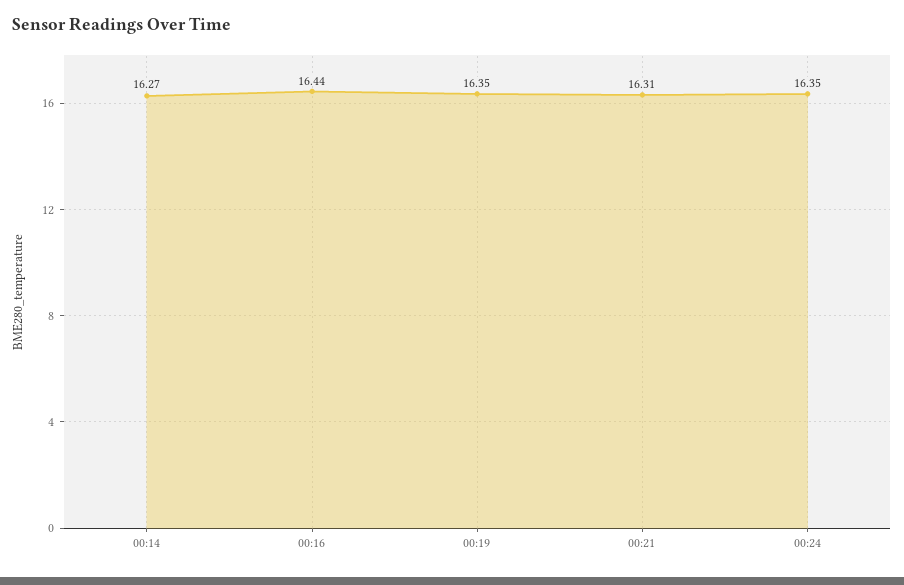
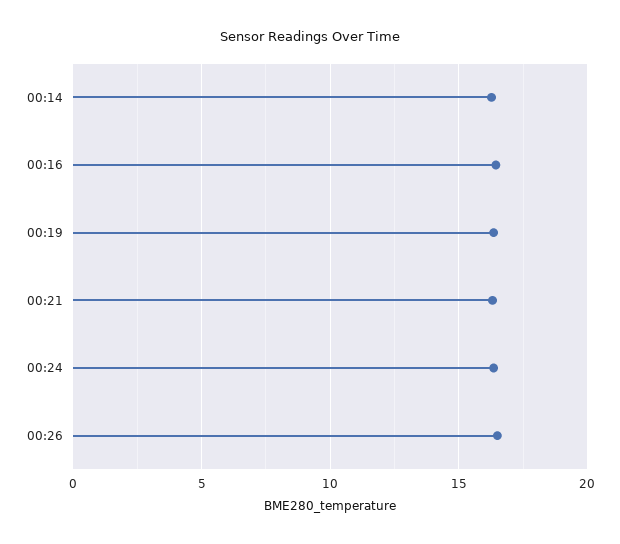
00:26: none -> 16.5

